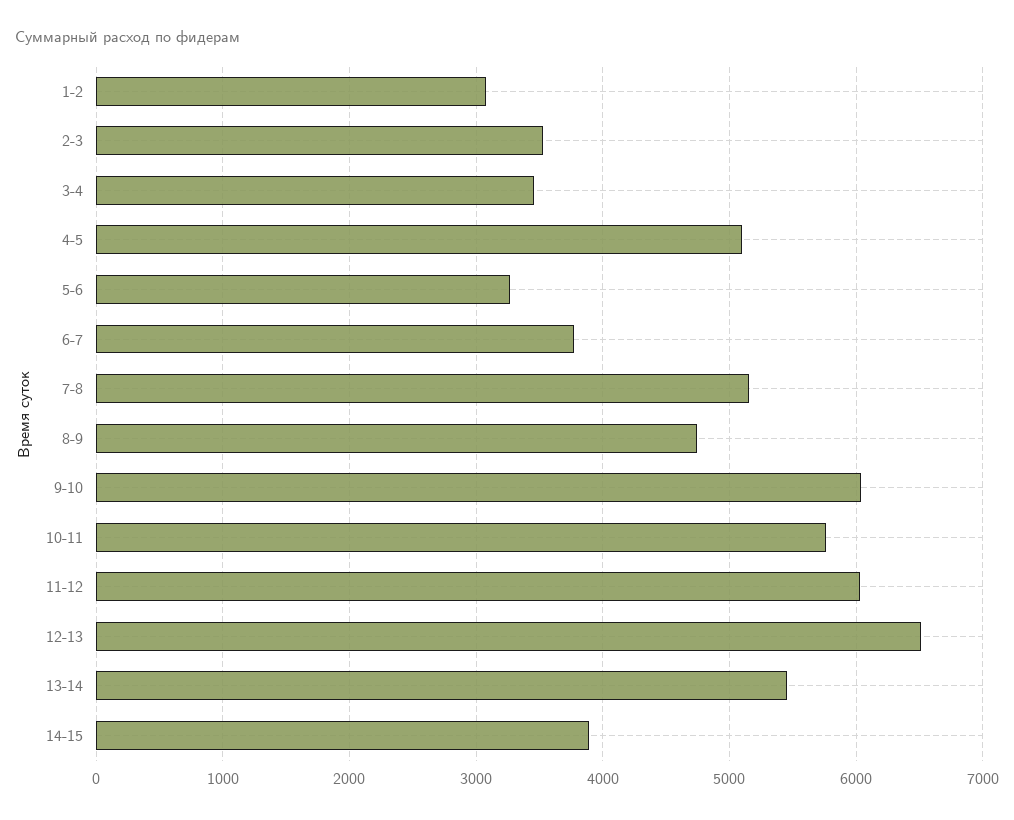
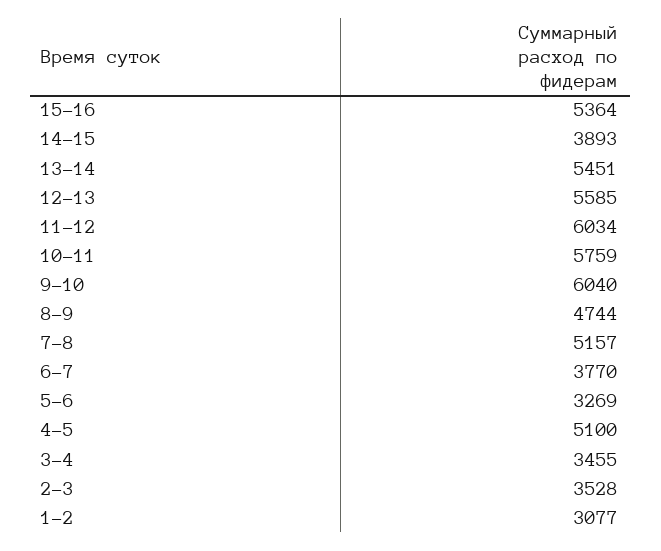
12-13: 6500 -> 5585
15-16: none -> 5364

